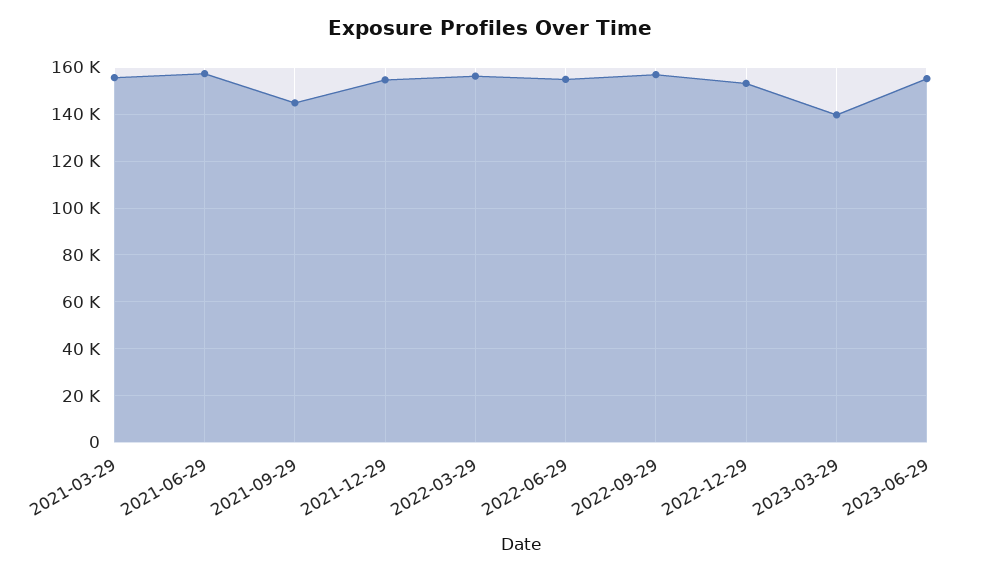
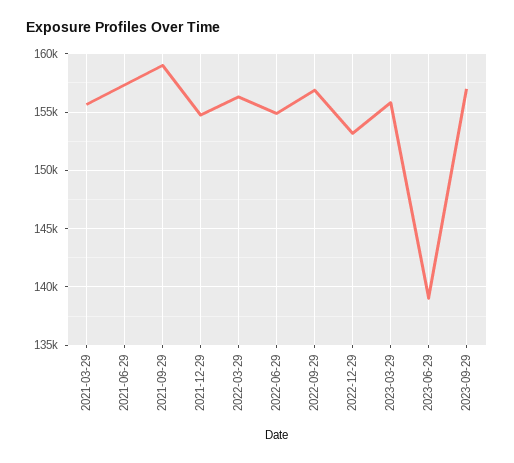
2021-09-29: 145000 -> 159000
2023-03-29: 140000 -> 156000
2023-06-29: 155000 -> 139000
2023-09-29: none -> 157000

